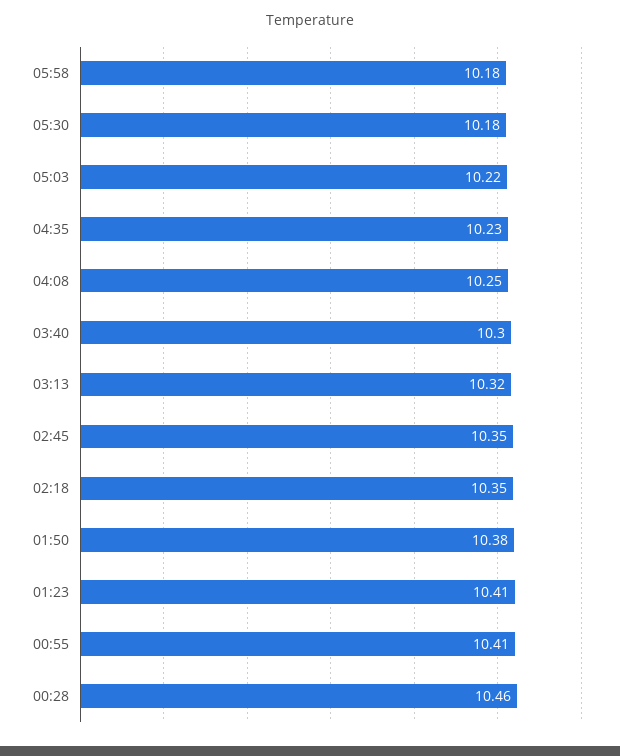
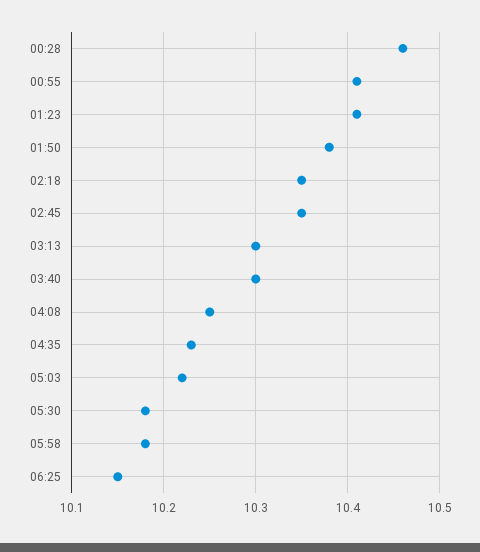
03:13: 10.32 -> 10.3
06:25: none -> 10.15

